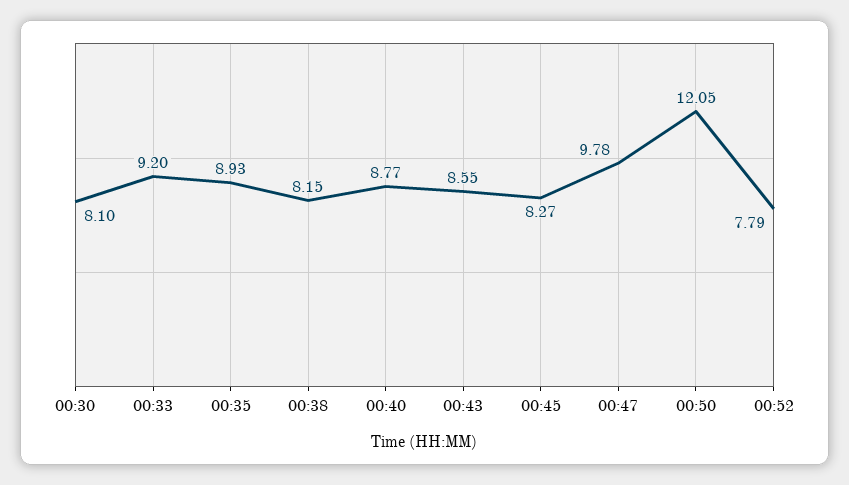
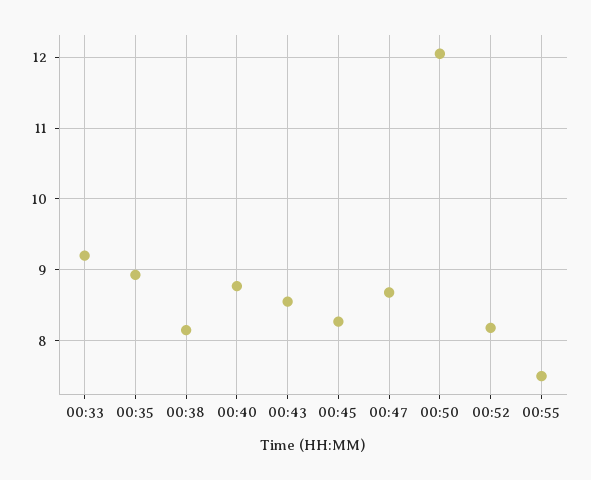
00:30: 8.1 -> none
00:47: 9.78 -> 8.7
00:52: 7.79 -> 8.2
00:55: none -> 7.5

